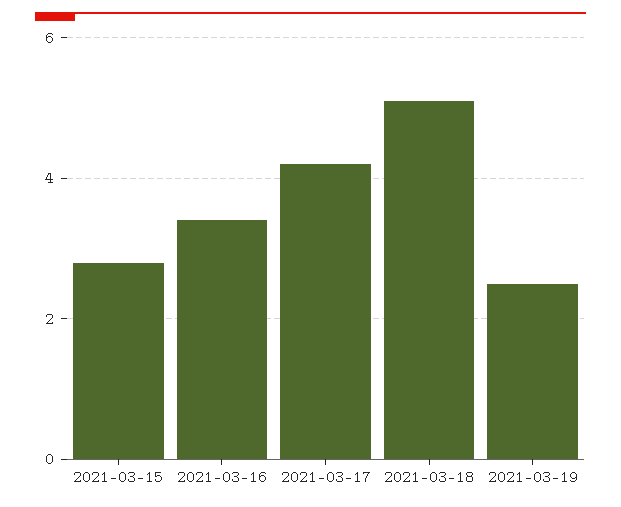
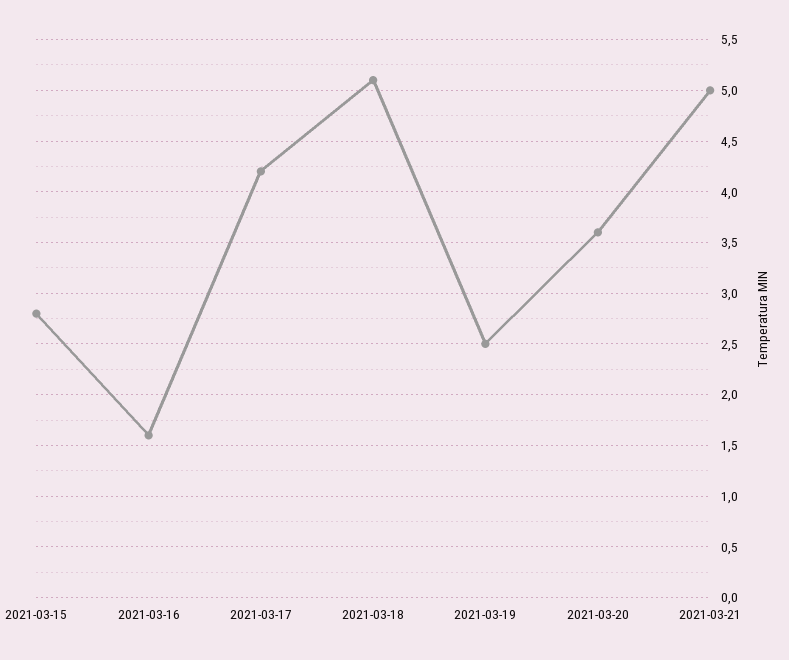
2021-03-16: 3.5 -> 1.6
2021-03-20: none -> 3.6
2021-03-21: none -> 5

